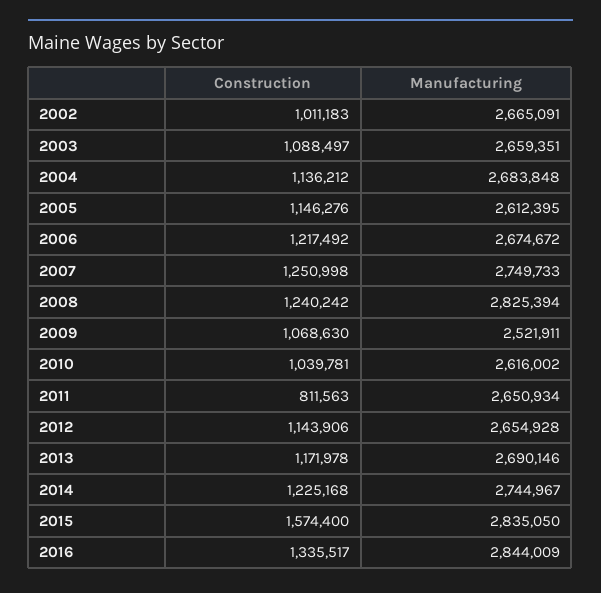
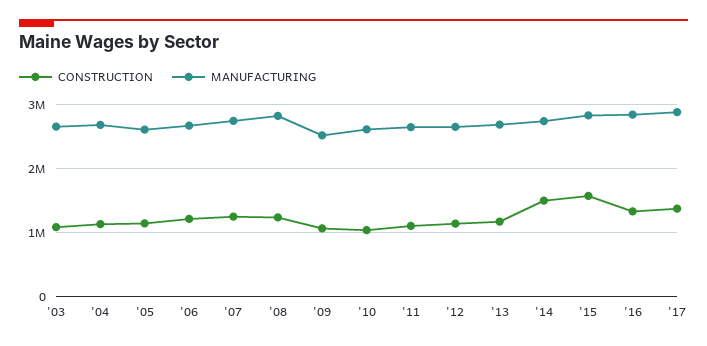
Construction, 2002: 1011183 -> none
Manufacturing, 2002: 2665091 -> none
Construction, 2011: 811563 -> 1100000
Construction, 2014: 1225168 -> 1500000
Construction, '17: none -> 1400000
Manufacturing, '17: none -> 2900000

